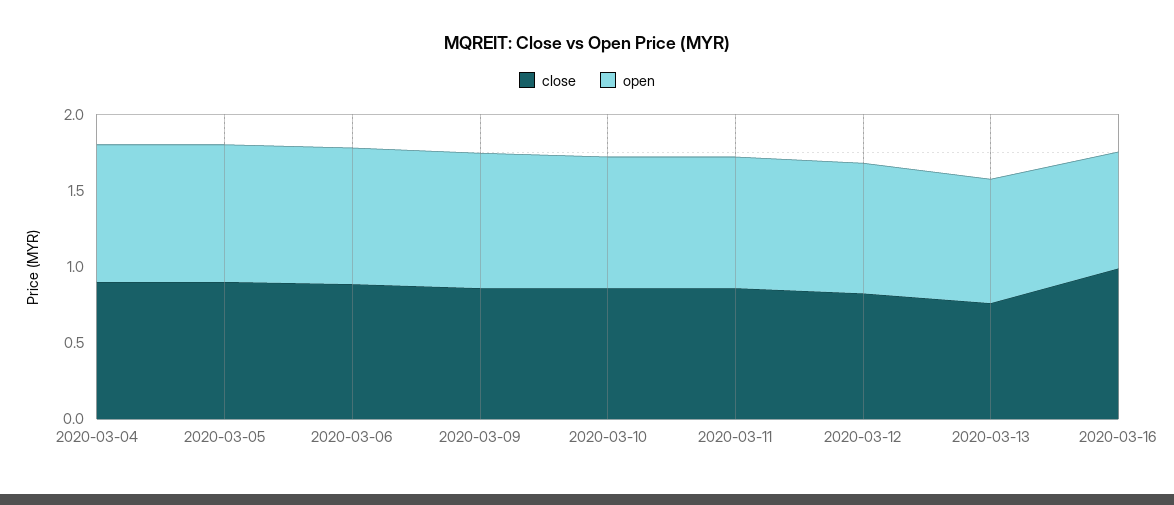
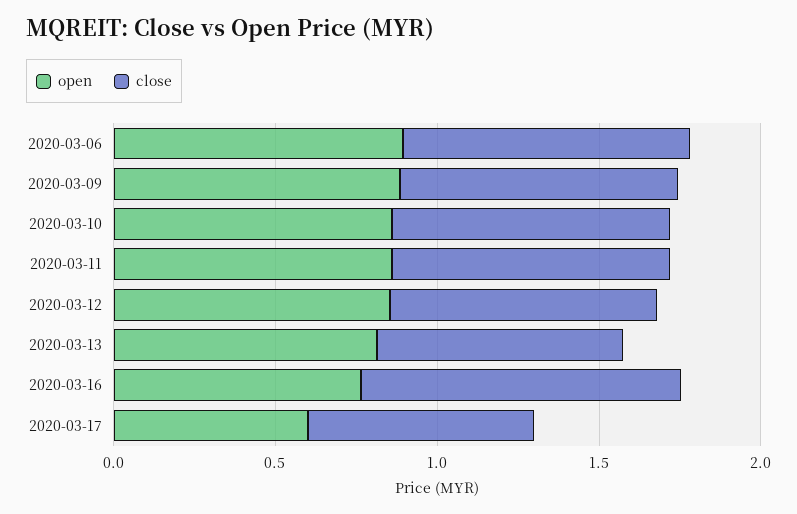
close, 2020-03-04: 0.9 -> none
open, 2020-03-04: 0.9 -> none
close, 2020-03-05: 0.9 -> none
open, 2020-03-05: 0.9 -> none
open, 2020-03-17: none -> 0.6
close, 2020-03-17: none -> 0.7

